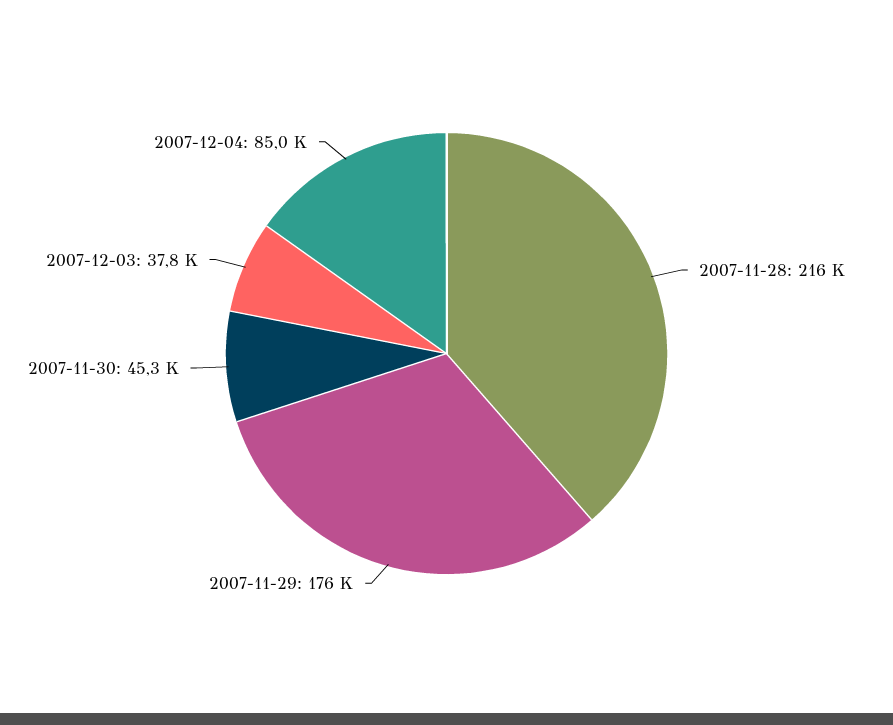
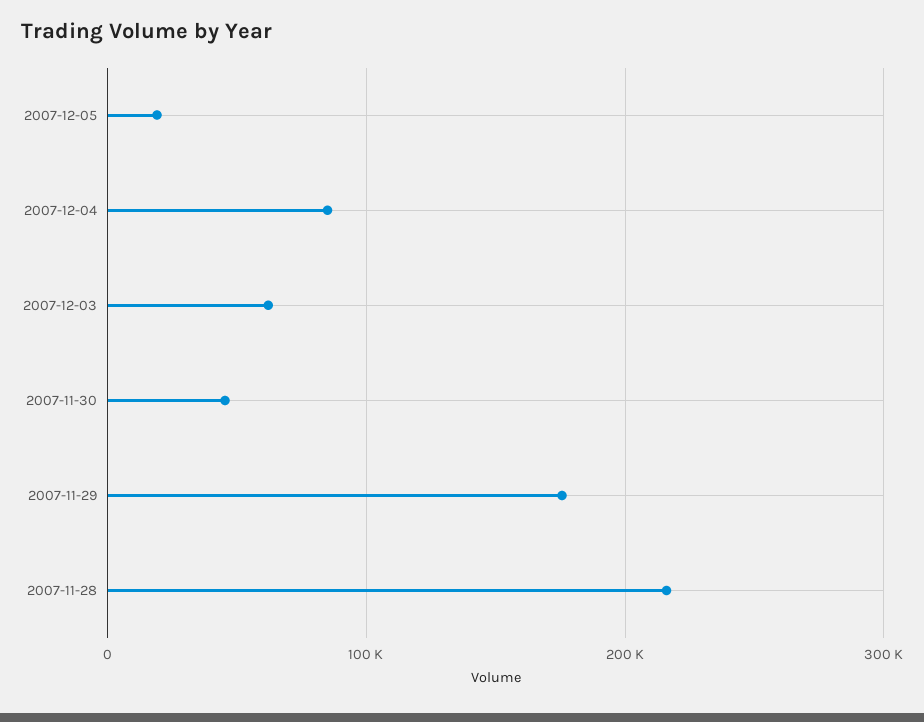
2007-12-03: 37800 -> 60000
2007-12-05: none -> 20000

